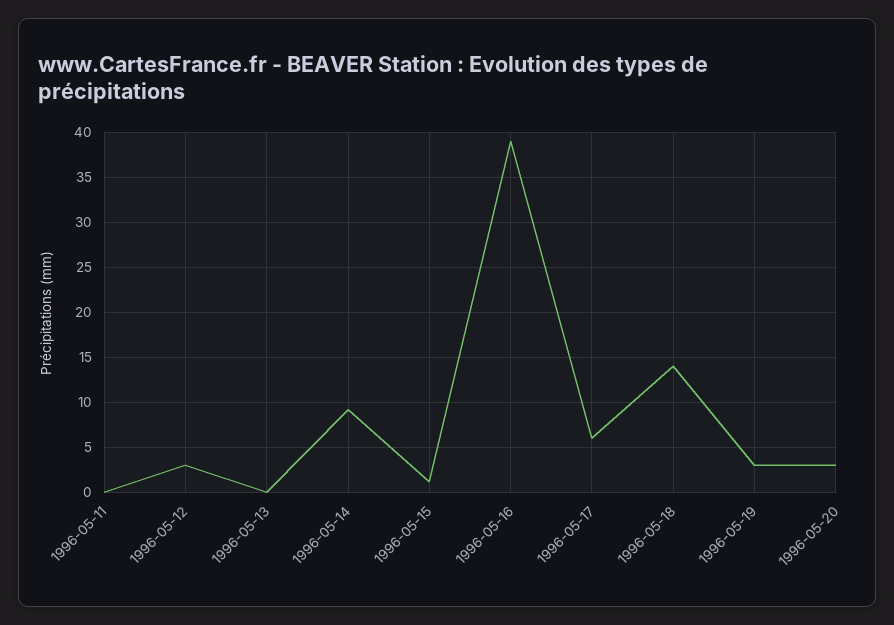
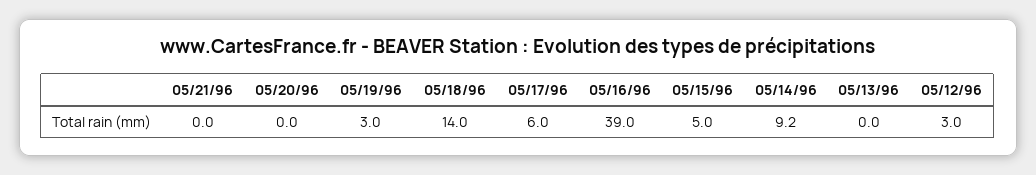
1996-05-11: 0 -> none
1996-05-15: 1 -> 5
1996-05-20: 3 -> 0
05/21/96: none -> 0

